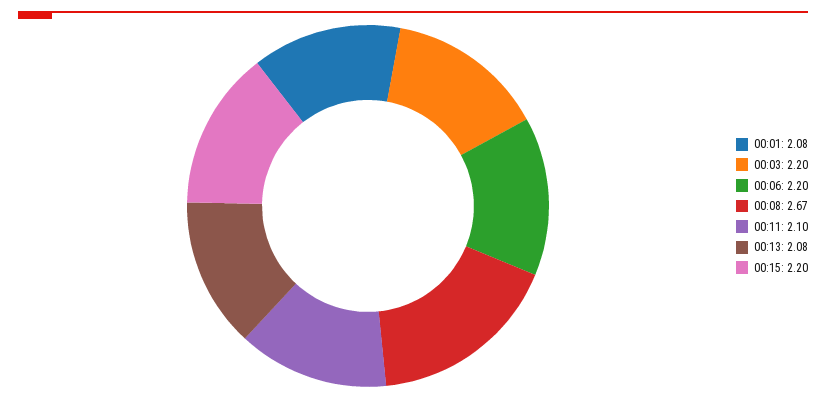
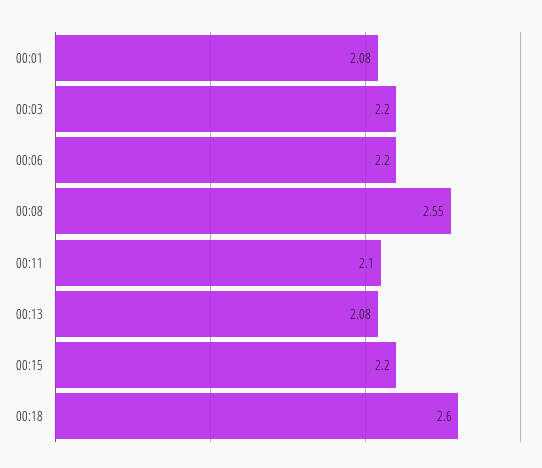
00:08: 2.67 -> 2.55
00:18: none -> 2.6

